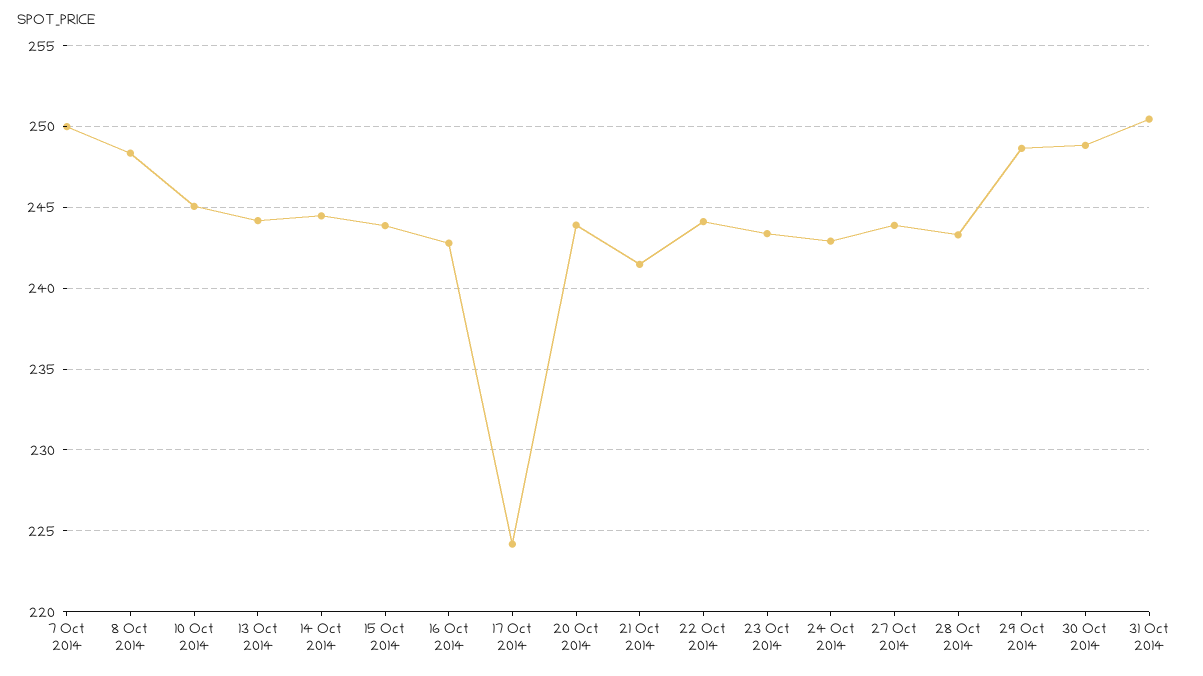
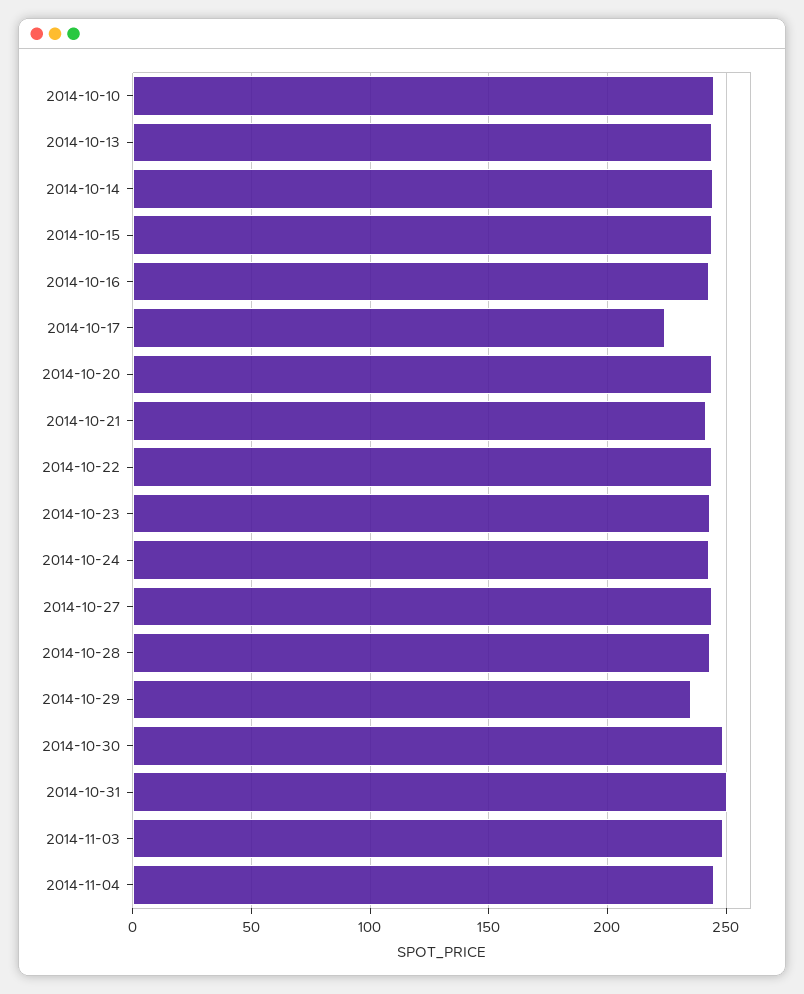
7 Oct 2014: 250 -> none
8 Oct 2014: 248.5 -> none
29 Oct 2014: 248.5 -> 235
2014-11-03: none -> 250
2014-11-04: none -> 245

